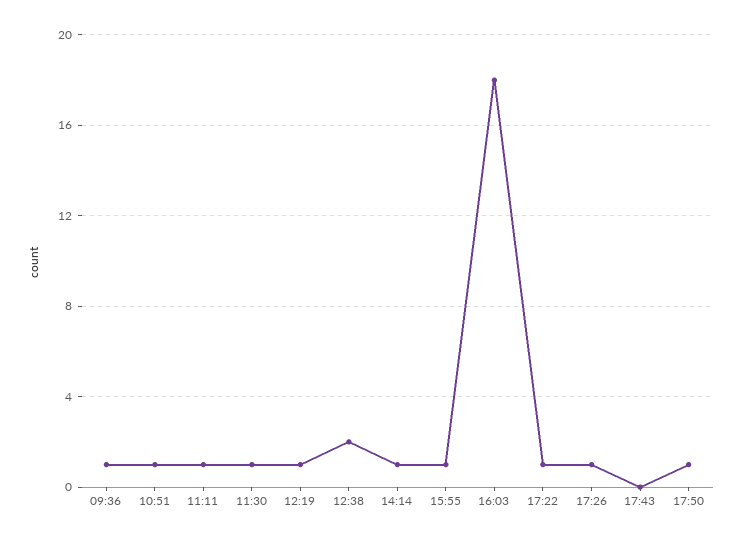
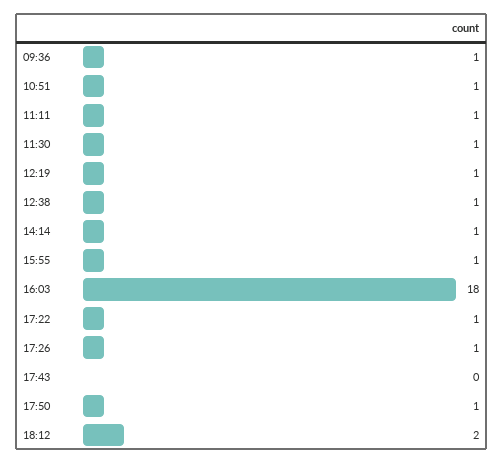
12:38: 2 -> 1
18:12: none -> 2

